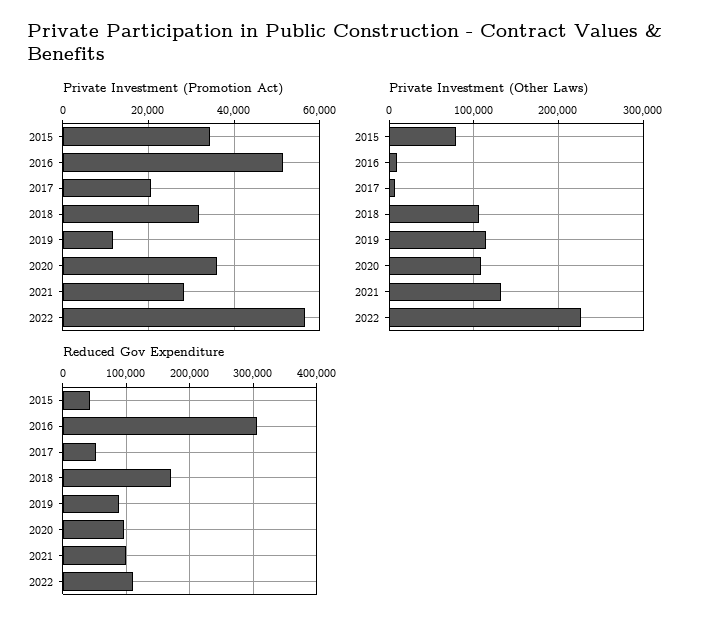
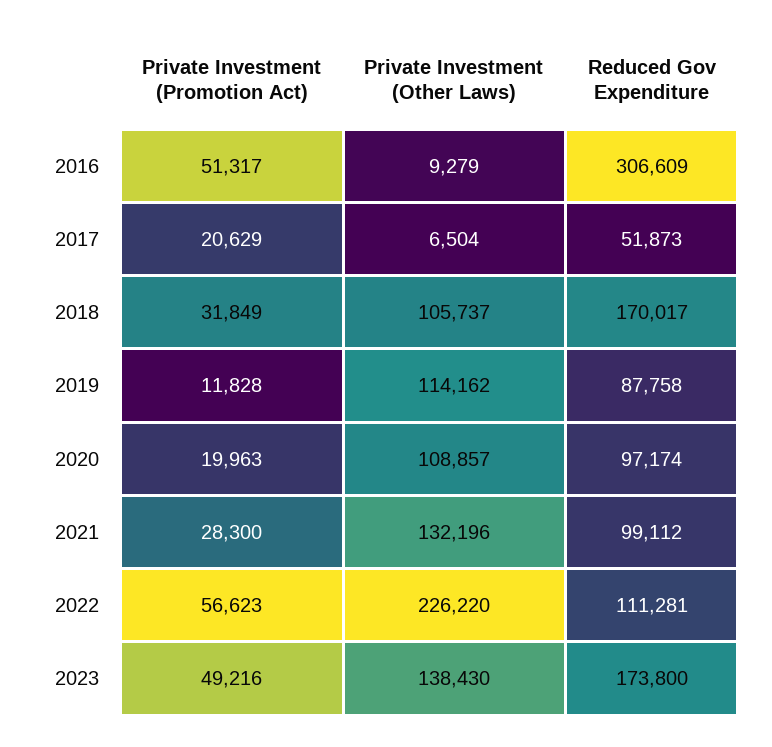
Private Investment (Promotion Act), 2015: 34000 -> none
Private Investment (Promotion Act), 2020: 36000 -> 19963
Private Investment (Other Laws), 2015: 80000 -> none
Reduced Gov Expenditure, 2015: 40000 -> none
Private Investment (Promotion Act), 2023: none -> 49216
Private Investment (Other Laws), 2023: none -> 138430
Reduced Gov Expenditure, 2023: none -> 173800

